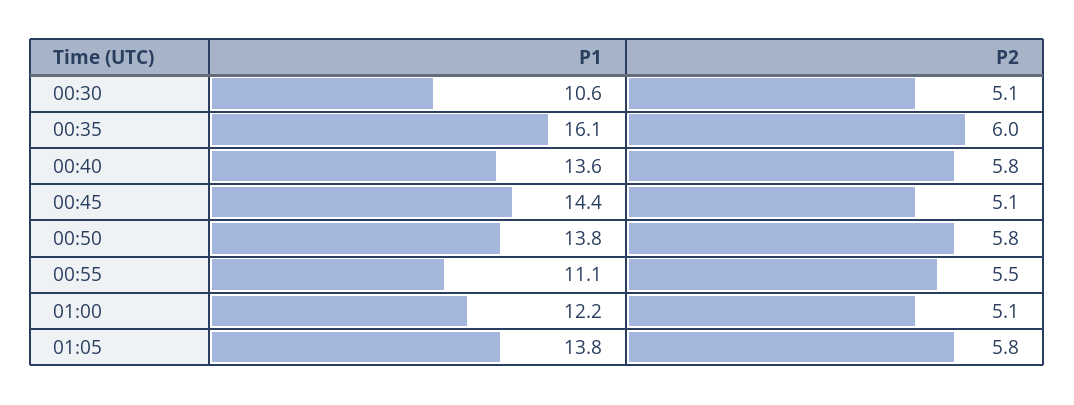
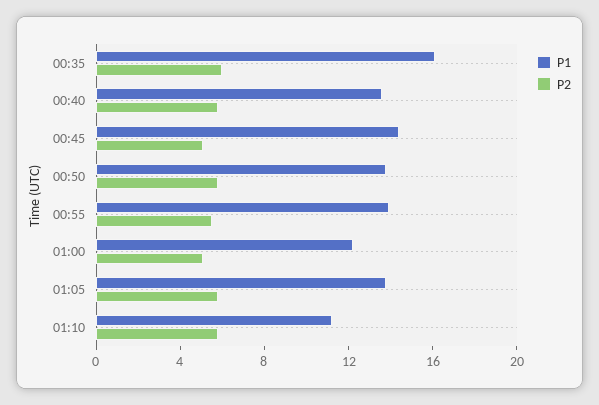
P1, 00:30: 10.6 -> none
P2, 00:30: 5.1 -> none
P1, 00:55: 11.1 -> 14
P1, 01:10: none -> 11
P2, 01:10: none -> 6

